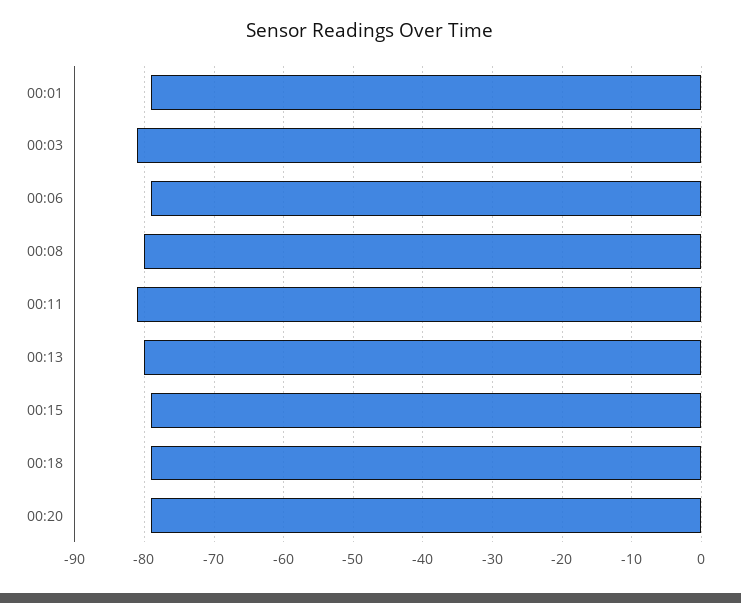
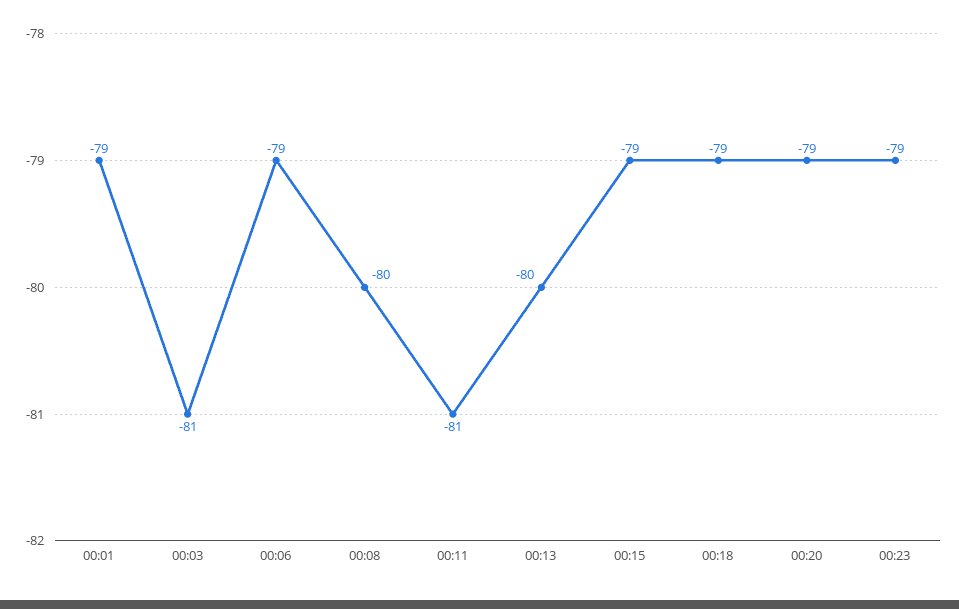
00:23: none -> -79

